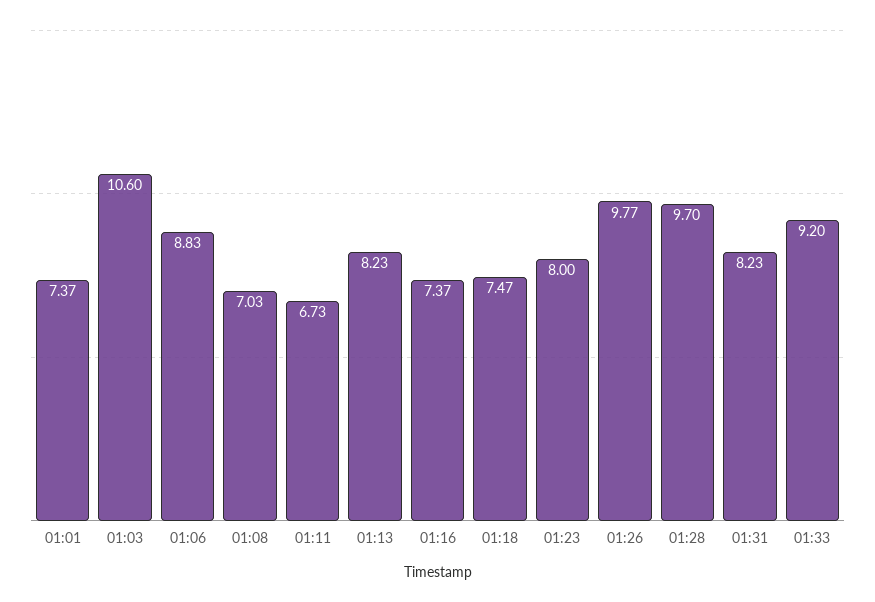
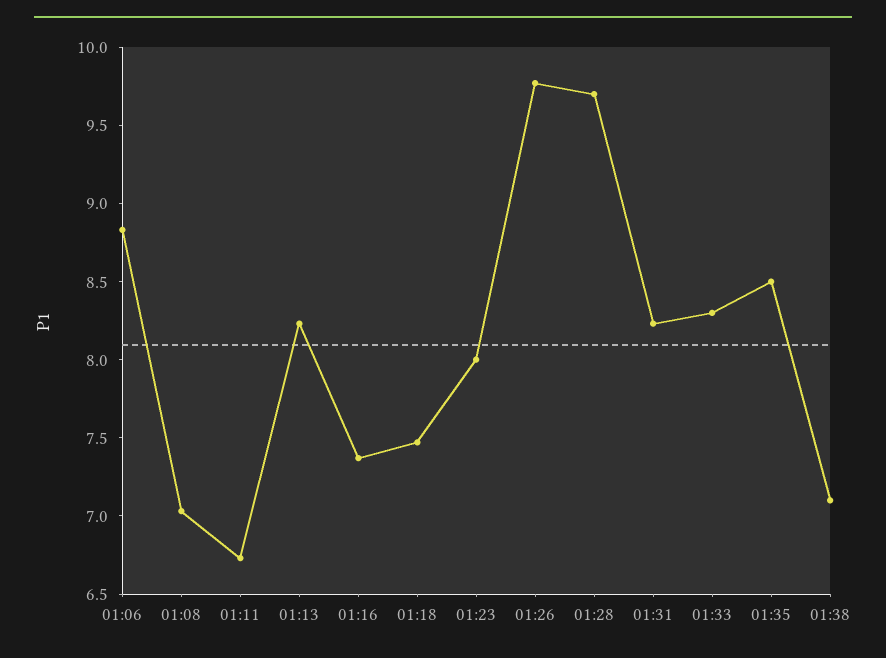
01:01: 7.37 -> none
01:03: 10.6 -> none
01:33: 9.2 -> 8.3
01:35: none -> 8.5
01:38: none -> 7.1

